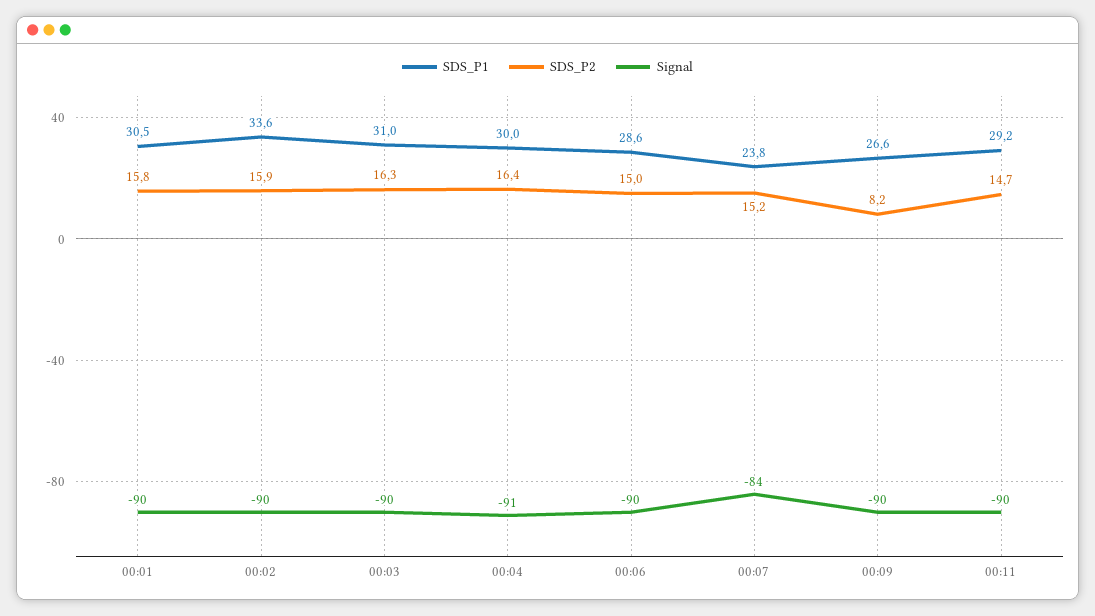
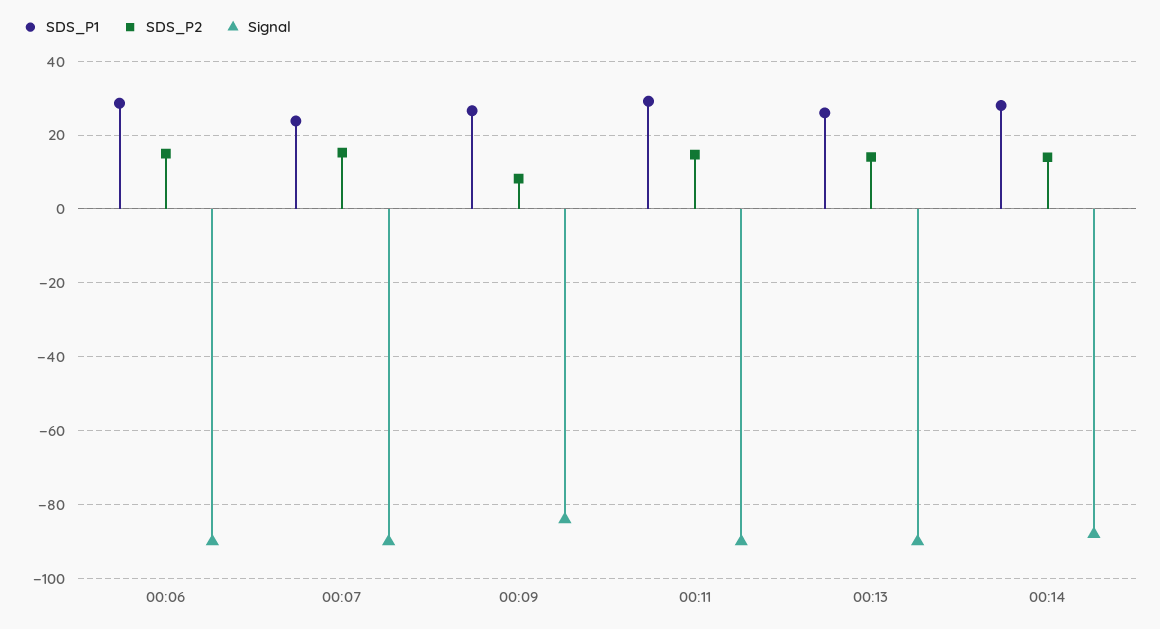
SDS_P1, 00:01: 30.5 -> none
SDS_P2, 00:01: 15.8 -> none
Signal, 00:01: -90 -> none
SDS_P1, 00:02: 33.6 -> none
SDS_P2, 00:02: 15.9 -> none
Signal, 00:02: -90 -> none
SDS_P1, 00:03: 31 -> none
SDS_P2, 00:03: 16.3 -> none
Signal, 00:03: -90 -> none
SDS_P1, 00:04: 30 -> none
SDS_P2, 00:04: 16.4 -> none
Signal, 00:04: -91 -> none
Signal, 00:07: -84 -> -90
Signal, 00:09: -90 -> -84
SDS_P1, 00:13: none -> 26
SDS_P2, 00:13: none -> 14
Signal, 00:13: none -> -90
SDS_P1, 00:14: none -> 28
SDS_P2, 00:14: none -> 14
Signal, 00:14: none -> -88

